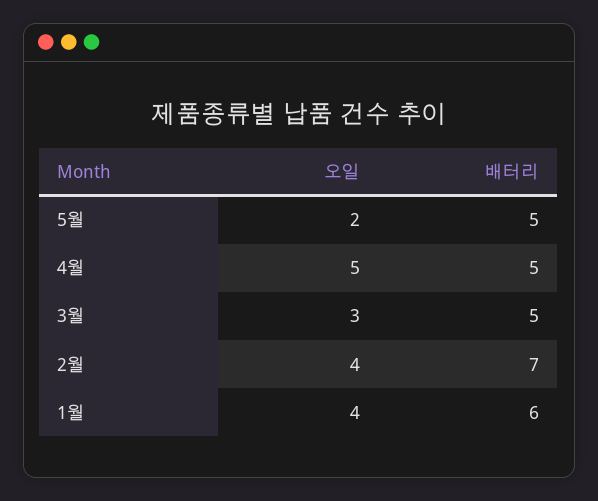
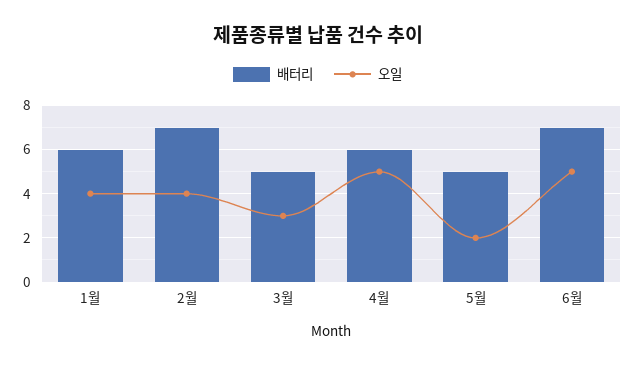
배터리, 4월: 5 -> 6
배터리, 6월: none -> 7
오일, 6월: none -> 5

